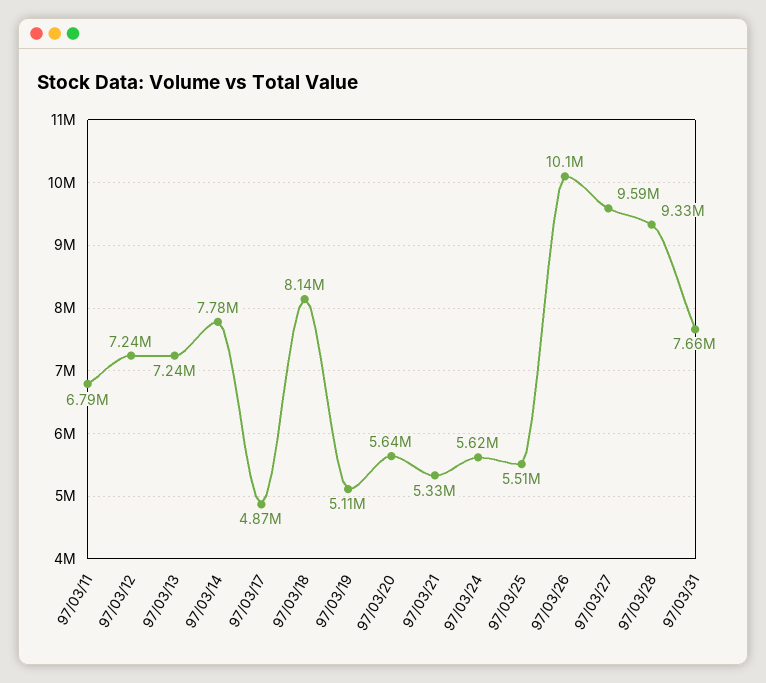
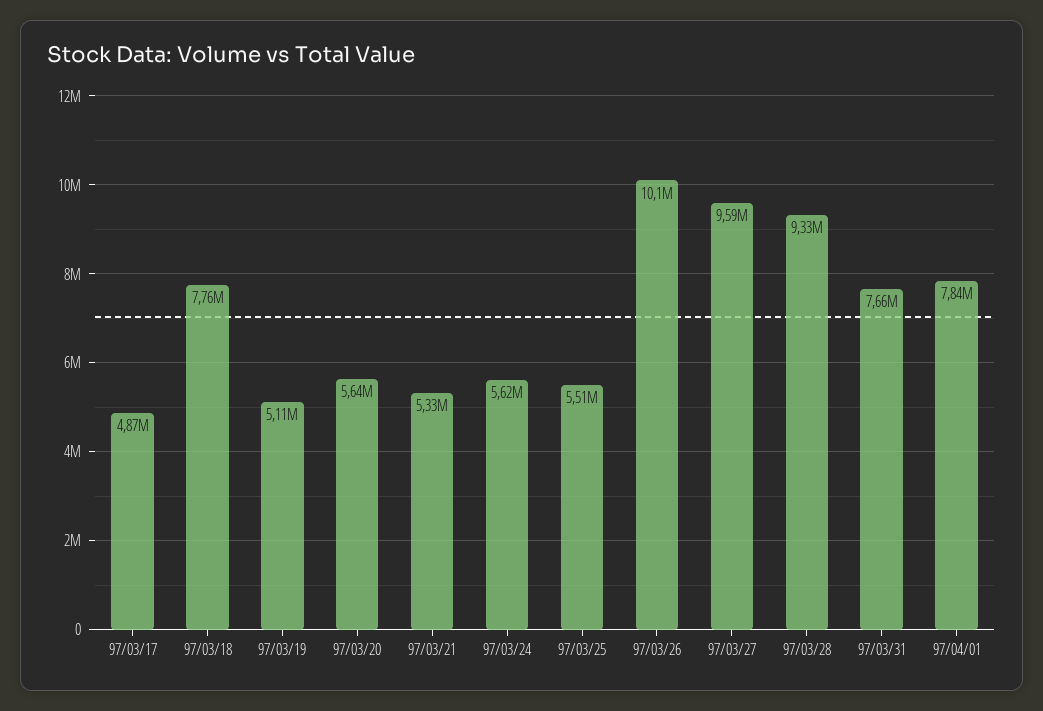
97/03/11: 6790000 -> none
97/03/12: 7240000 -> none
97/03/13: 7240000 -> none
97/03/14: 7780000 -> none
97/03/18: 8140000 -> 7760000
97/04/01: none -> 7840000

